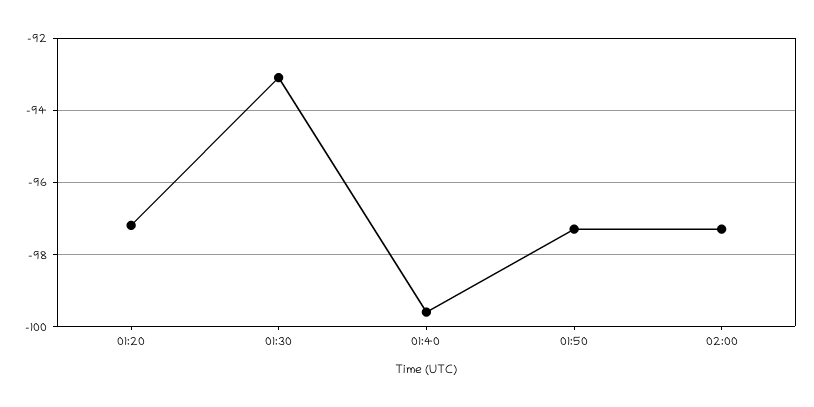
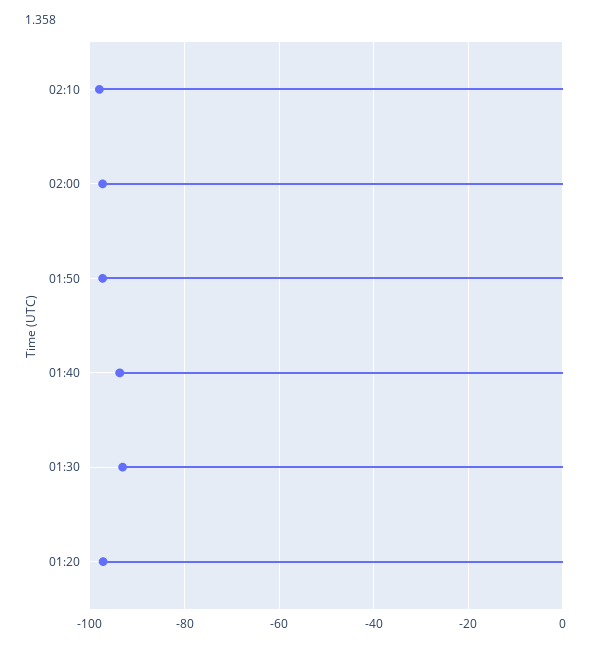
01:40: -99.5 -> -94
02:10: none -> -98

